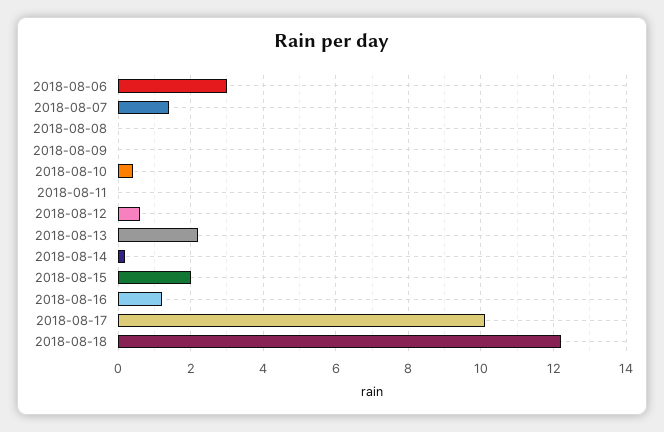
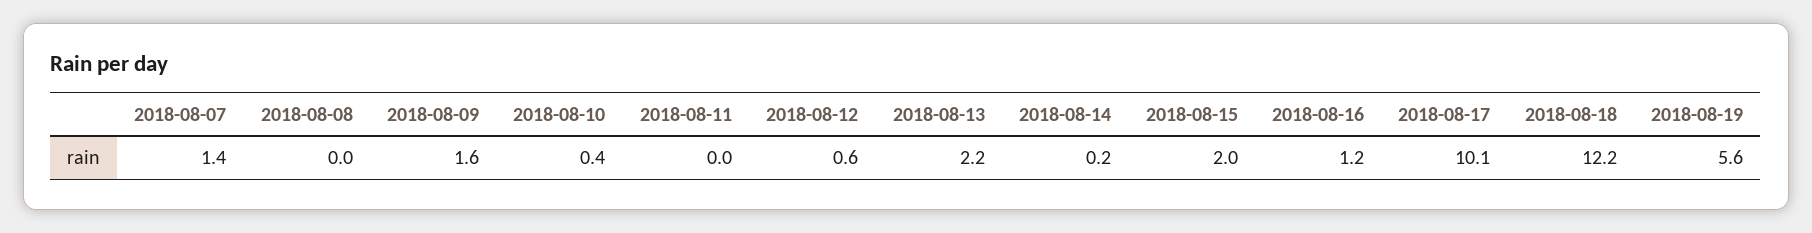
2018-08-06: 3 -> none
2018-08-09: 0 -> 1.6
2018-08-19: none -> 5.6

